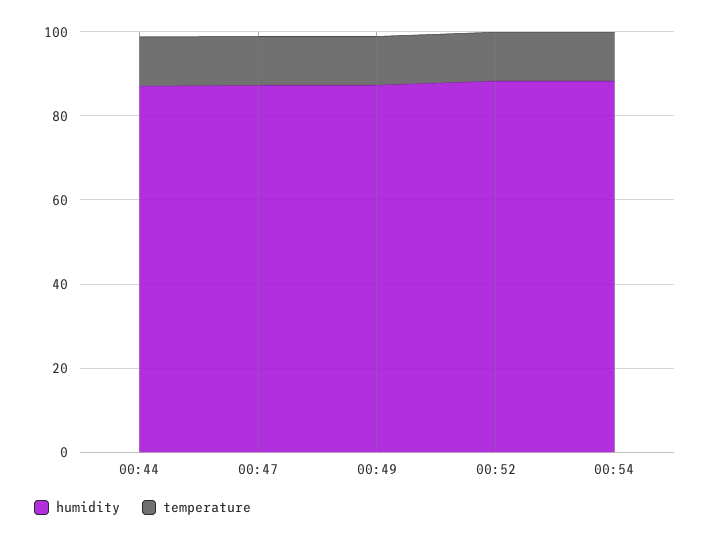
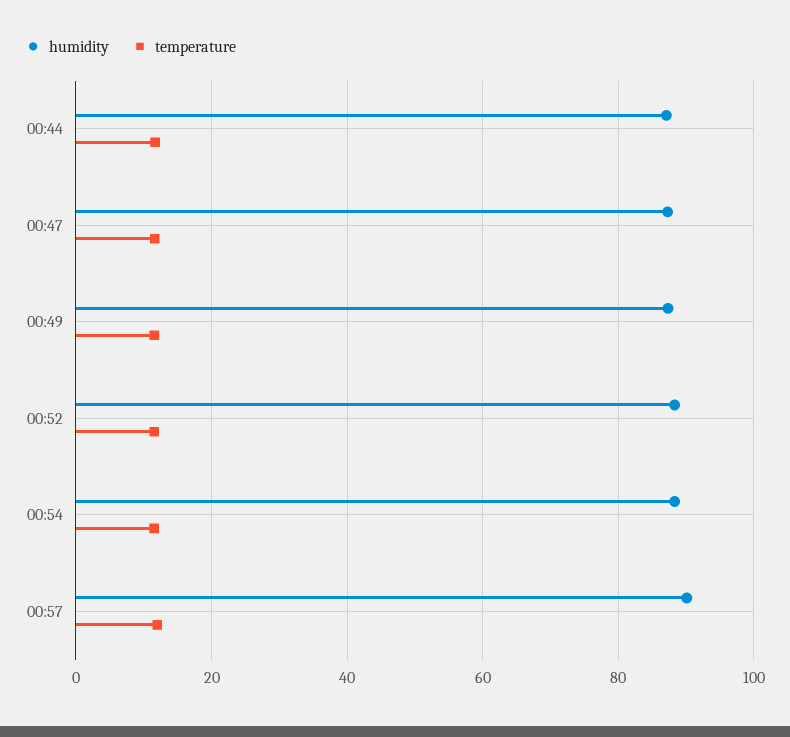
humidity, 00:57: none -> 90
temperature, 00:57: none -> 12

